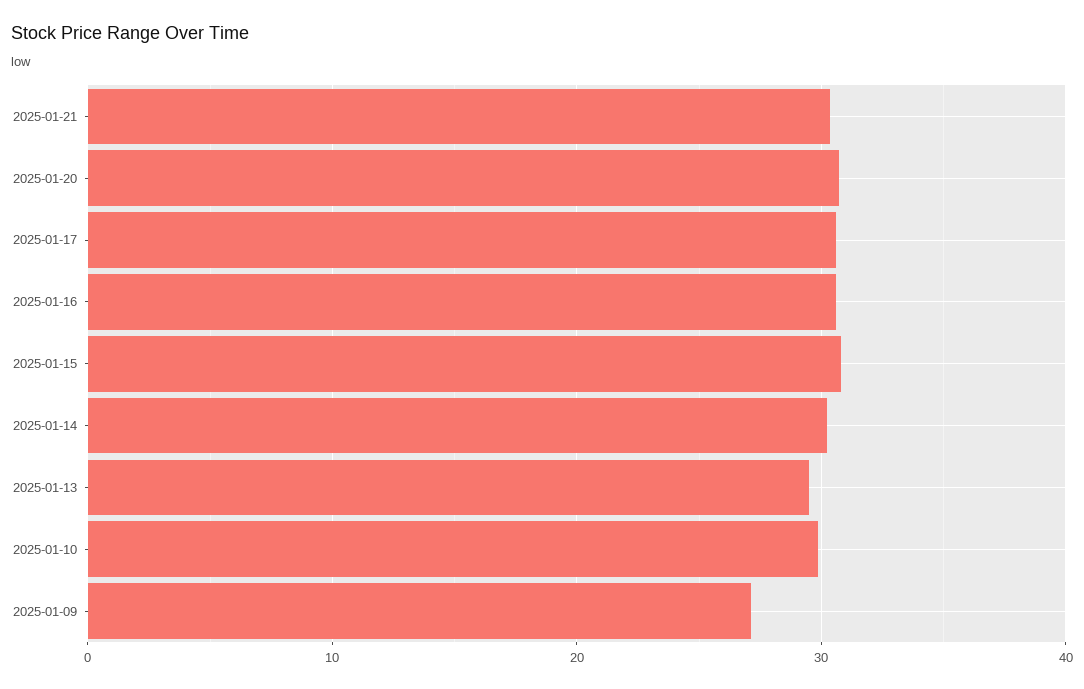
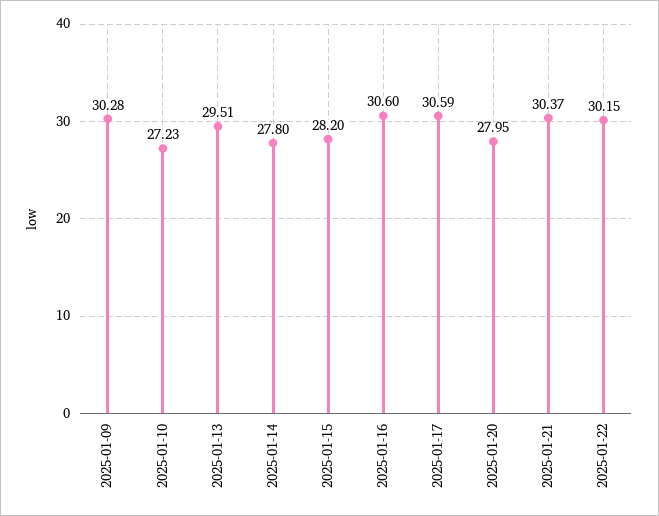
2025-01-20: 31 -> 27.95
2025-01-15: 31 -> 28.2
2025-01-14: 30 -> 27.8
2025-01-10: 30 -> 27.23
2025-01-09: 27 -> 30.28
2025-01-22: none -> 30.15

